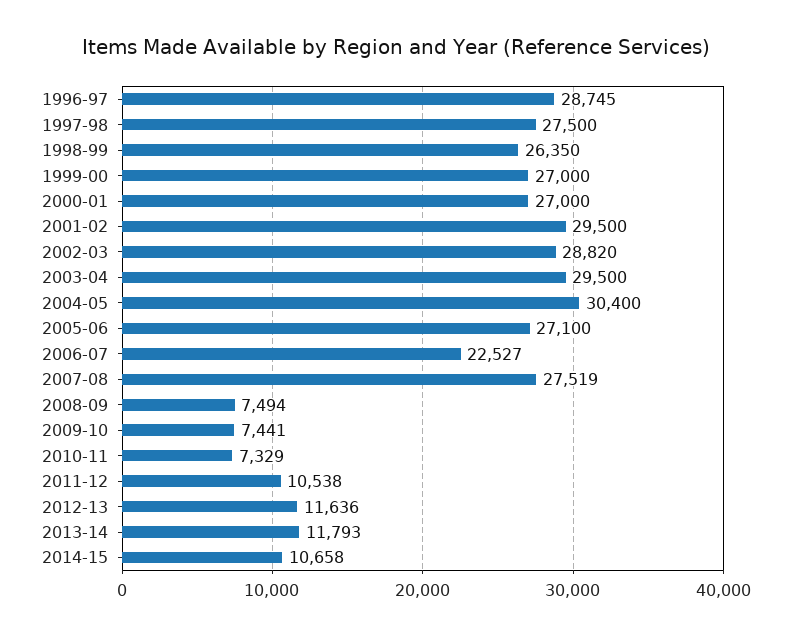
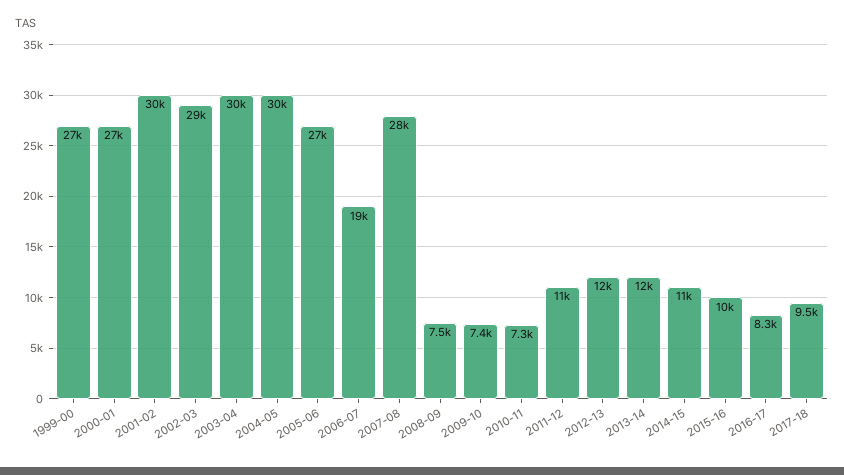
1996-97: 28745 -> none
1997-98: 27500 -> none
1998-99: 26350 -> none
2006-07: 22527 -> 19000
2015-16: none -> 10000
2016-17: none -> 8300
2017-18: none -> 9500

